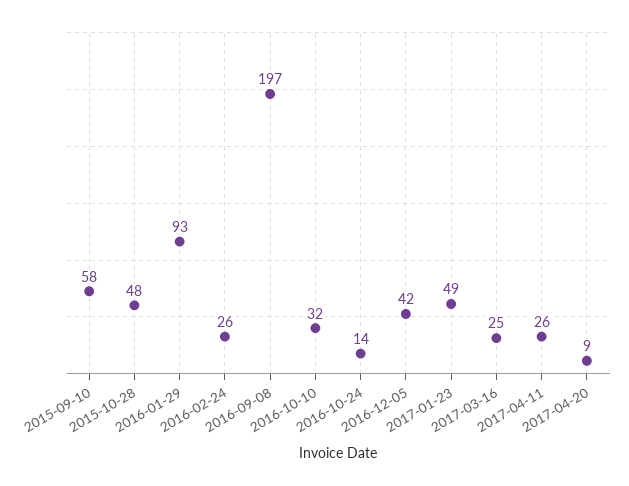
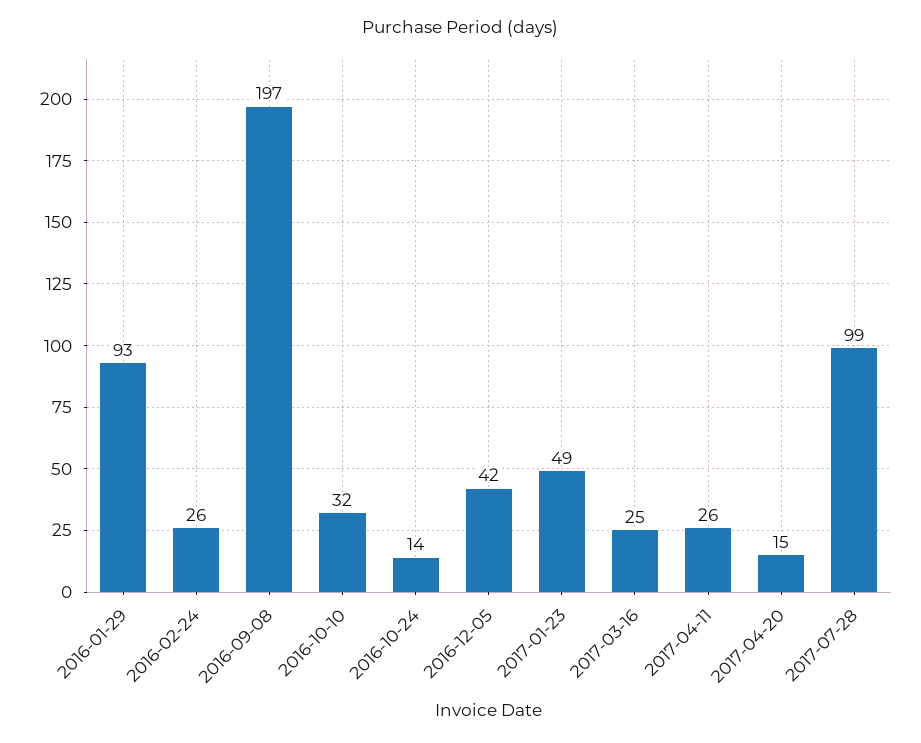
2015-09-10: 58 -> none
2015-10-28: 48 -> none
2017-04-20: 9 -> 15
2017-07-28: none -> 99

